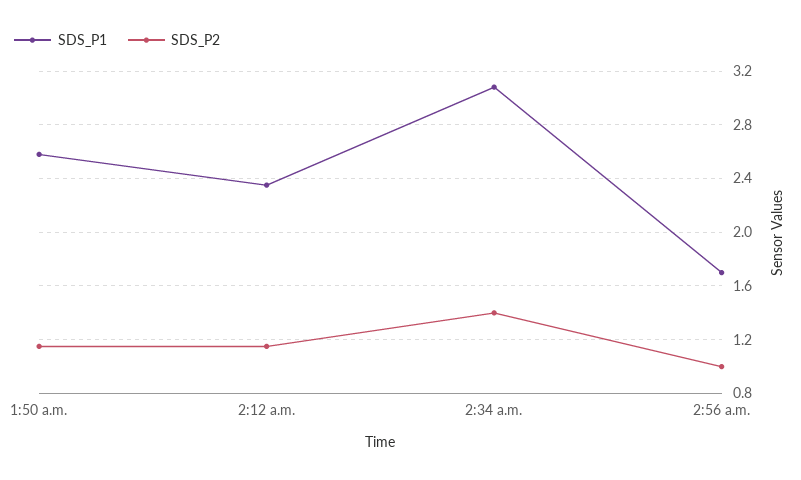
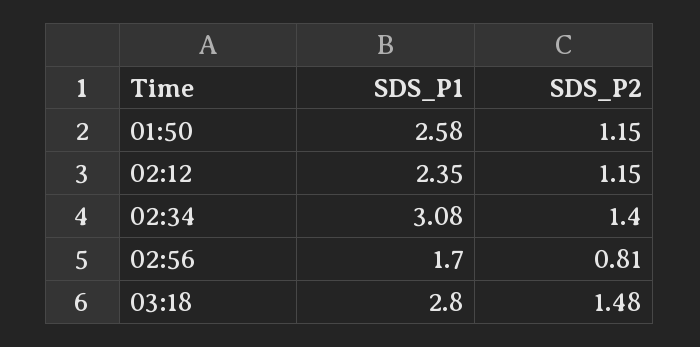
SDS_P2, 2:56 a.m.: 1 -> 0.81
SDS_P1, 03:18: none -> 2.8
SDS_P2, 03:18: none -> 1.48

